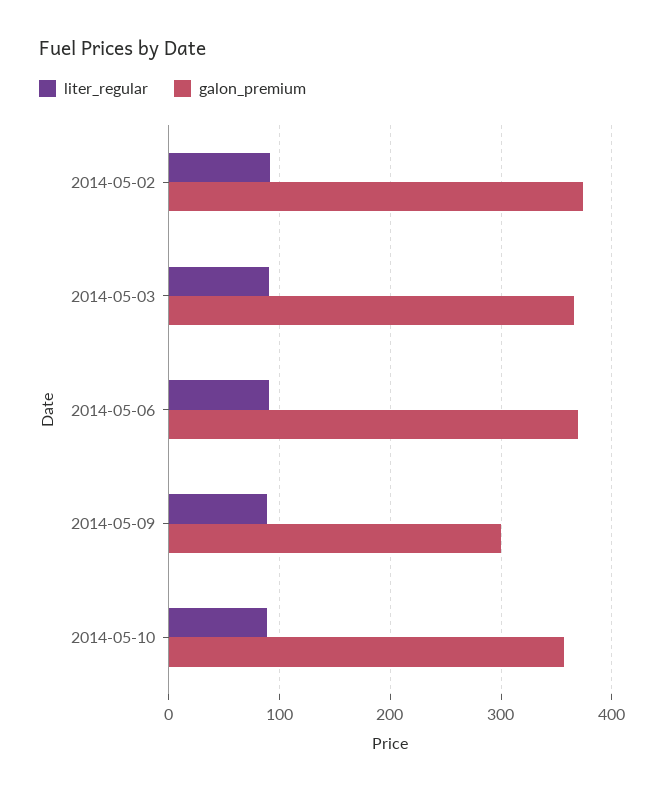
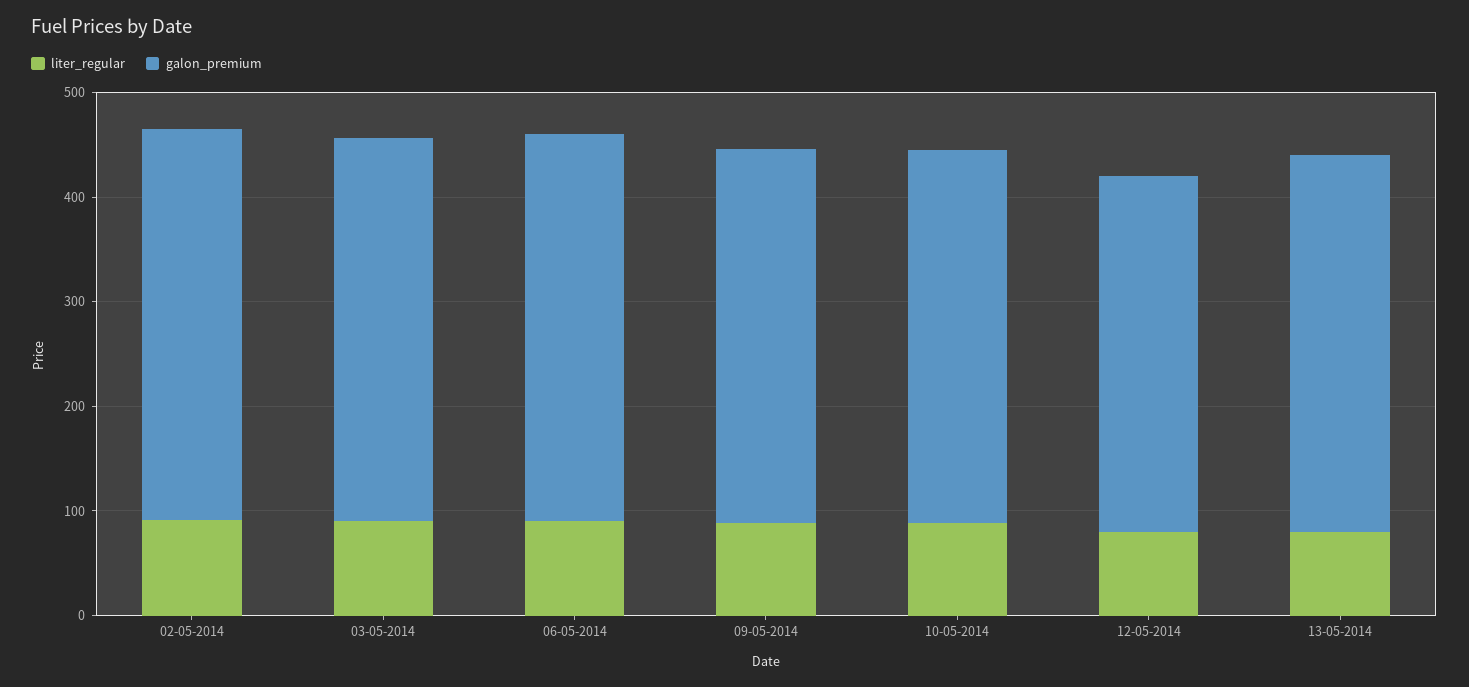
galon_premium, 2014-05-09: 300 -> 360
liter_regular, 12-05-2014: none -> 80
galon_premium, 12-05-2014: none -> 340
liter_regular, 13-05-2014: none -> 80
galon_premium, 13-05-2014: none -> 360

